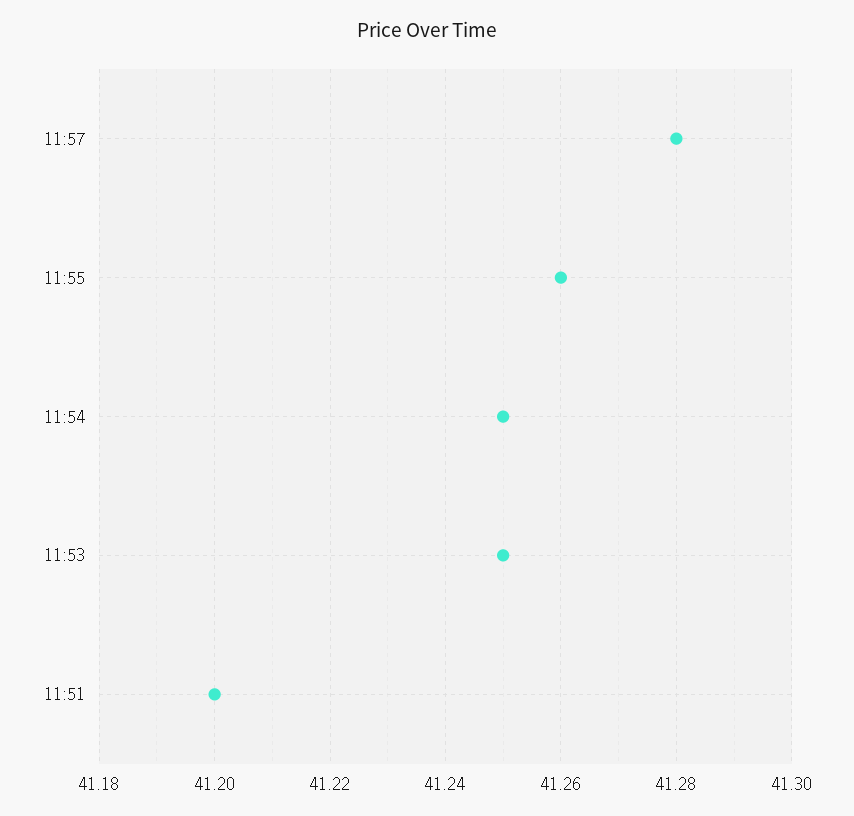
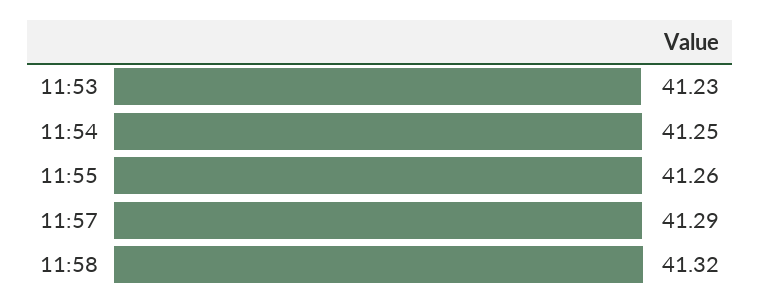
11:57: 41.28 -> 41.29
11:53: 41.25 -> 41.23
11:51: 41.2 -> none
11:58: none -> 41.32

